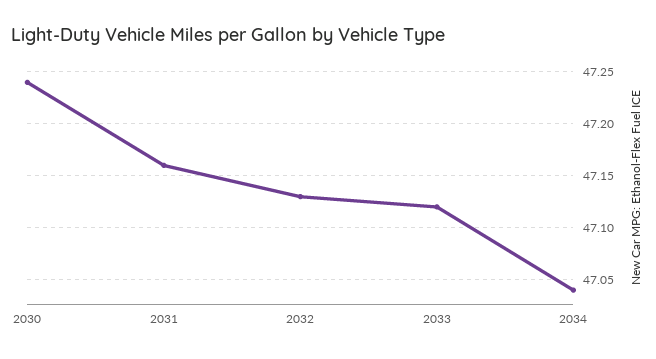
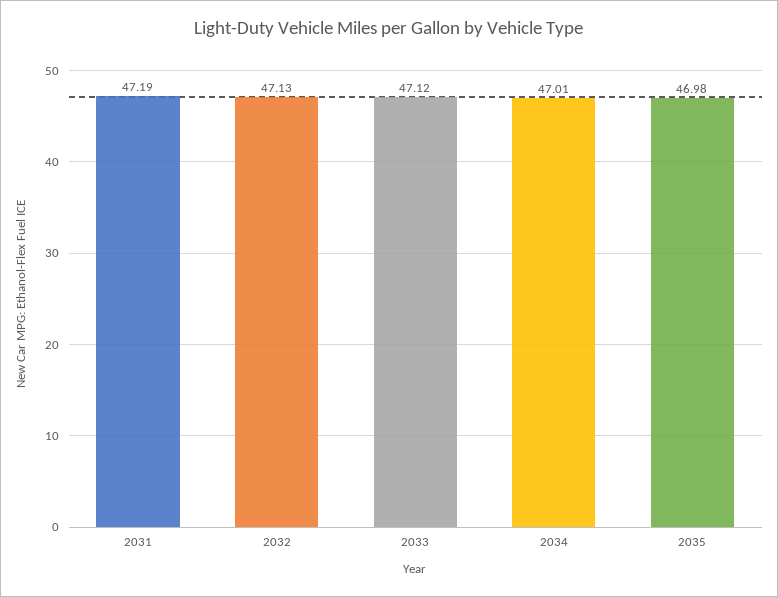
2030: 47.24 -> none
2031: 47.16 -> 47.19
2034: 47.04 -> 47.01
2035: none -> 46.98

